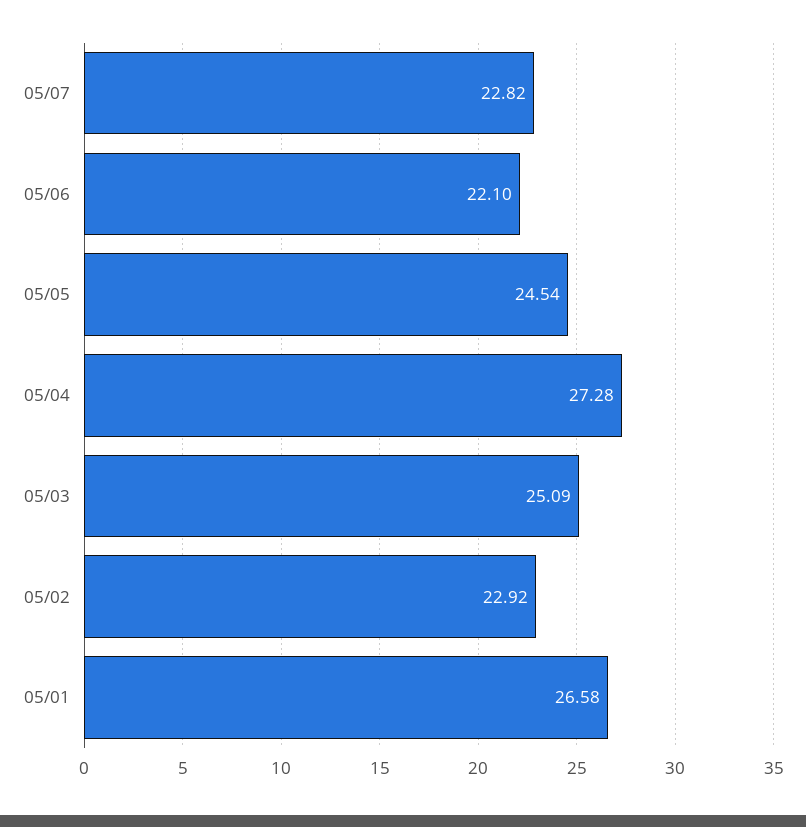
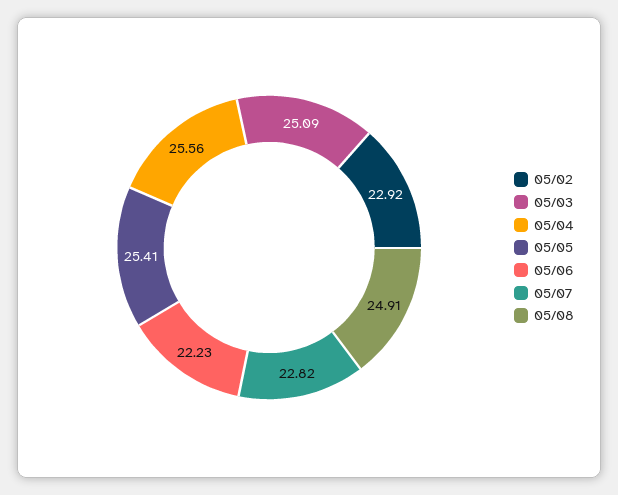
05/06: 22.1 -> 22.23
05/05: 24.54 -> 25.41
05/04: 27.28 -> 25.56
05/01: 26.58 -> none
05/08: none -> 24.91

